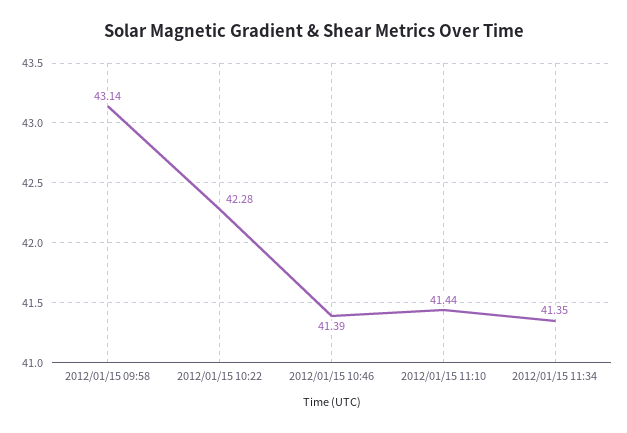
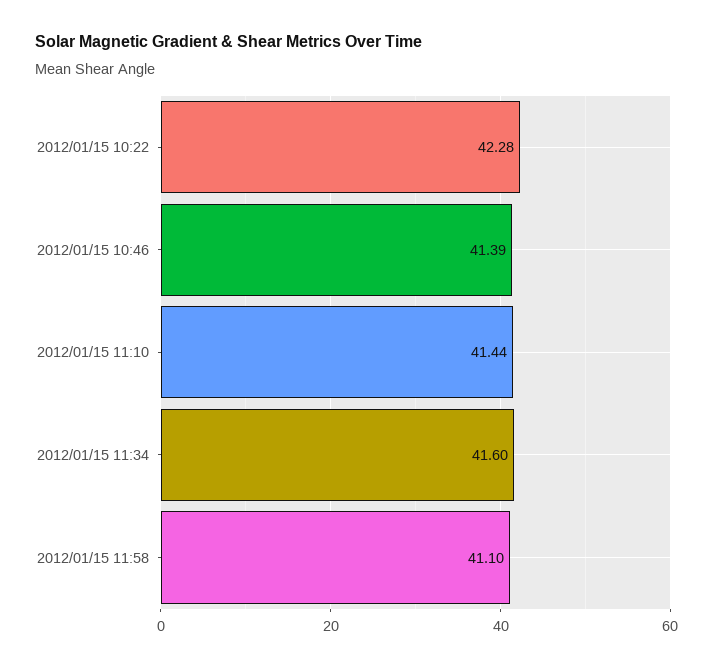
2012/01/15 09:58: 43.14 -> none
2012/01/15 11:34: 41.35 -> 41.6
2012/01/15 11:58: none -> 41.1

